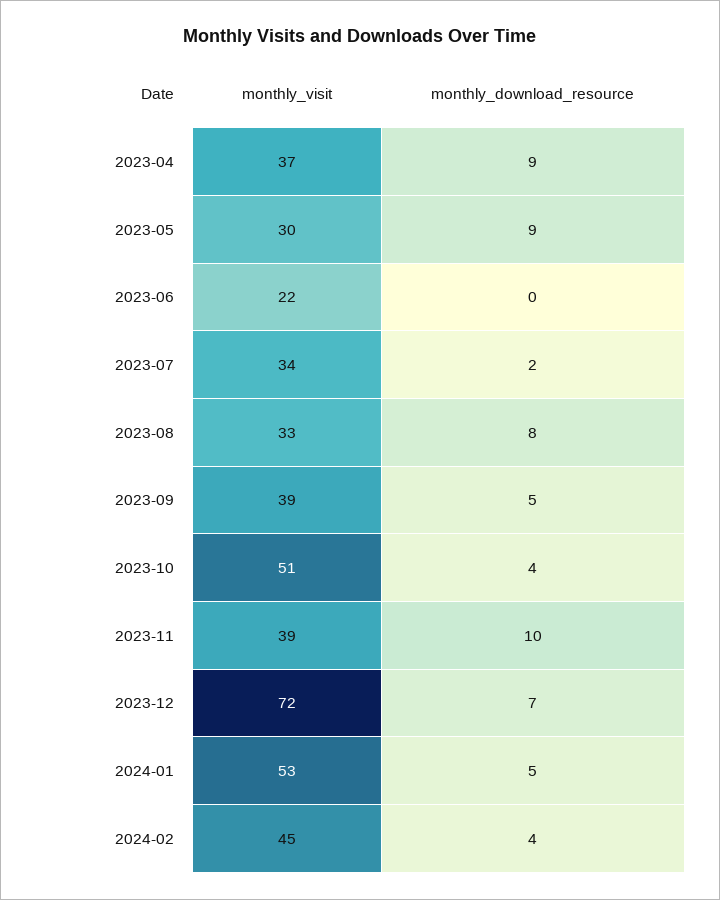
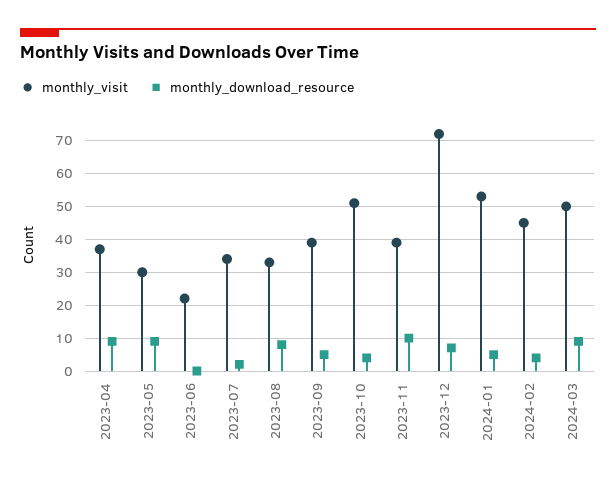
monthly_visit, 2024-03: none -> 50
monthly_download_resource, 2024-03: none -> 10

